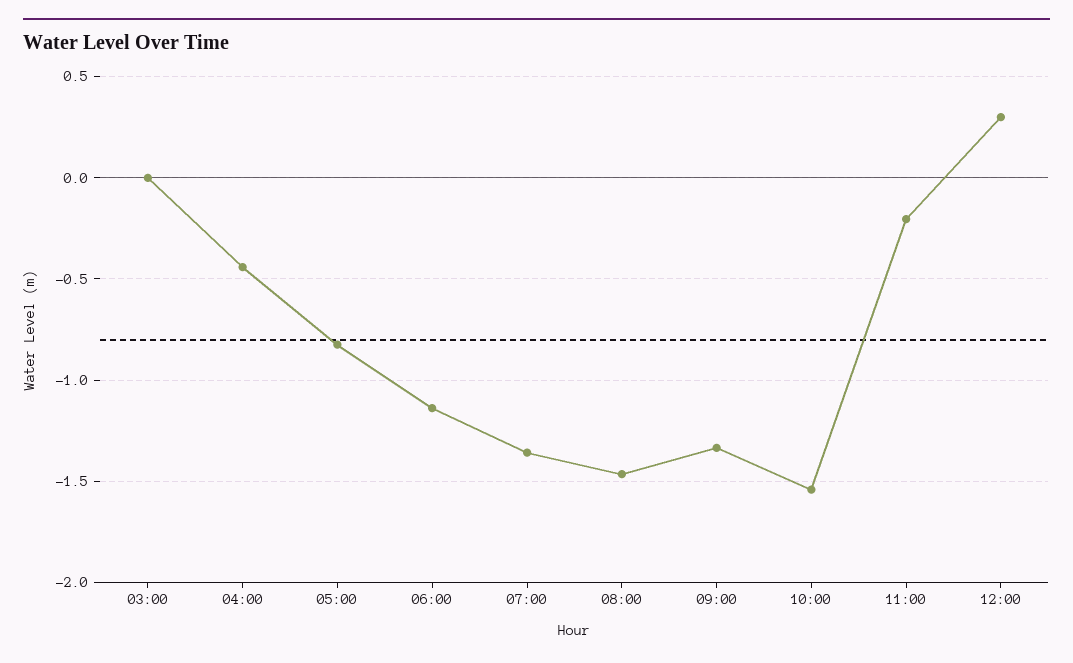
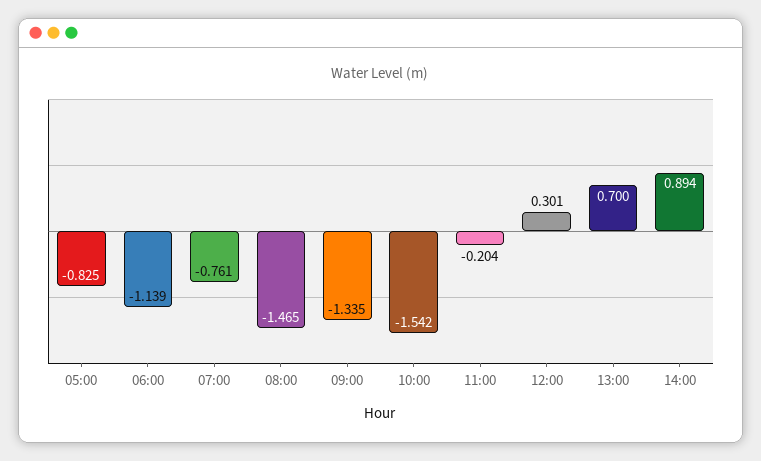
03:00: 0 -> none
04:00: -0.45 -> none
07:00: -1.35 -> -0.761
13:00: none -> 0.7
14:00: none -> 0.894

